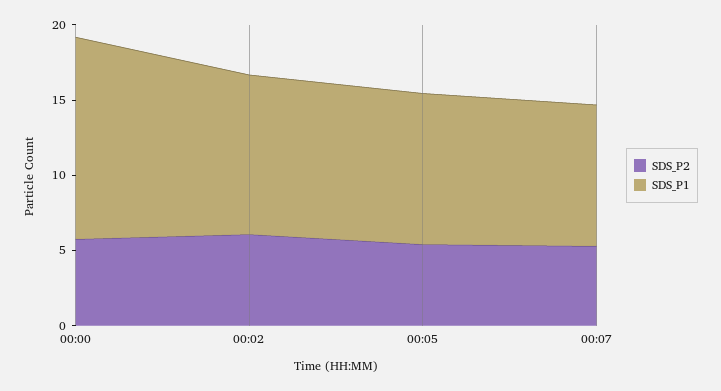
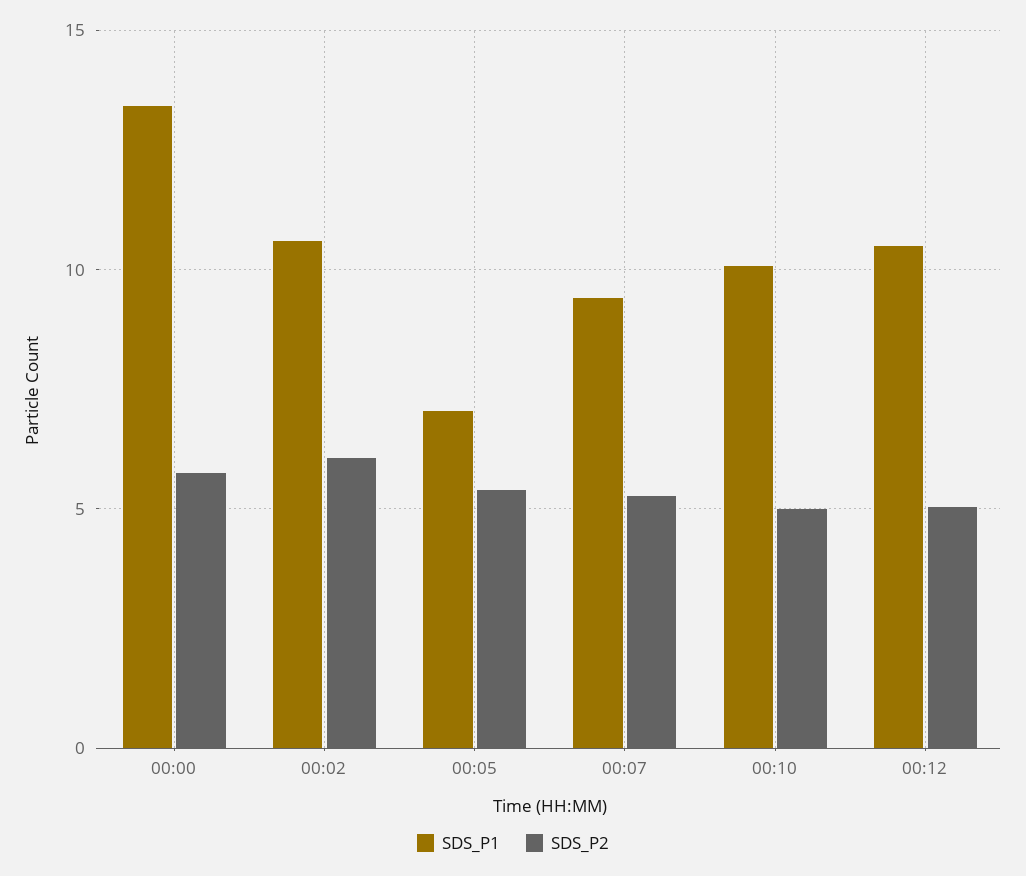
SDS_P1, 00:05: 10 -> 7
SDS_P1, 00:10: none -> 10
SDS_P2, 00:10: none -> 5
SDS_P1, 00:12: none -> 10.5
SDS_P2, 00:12: none -> 5

